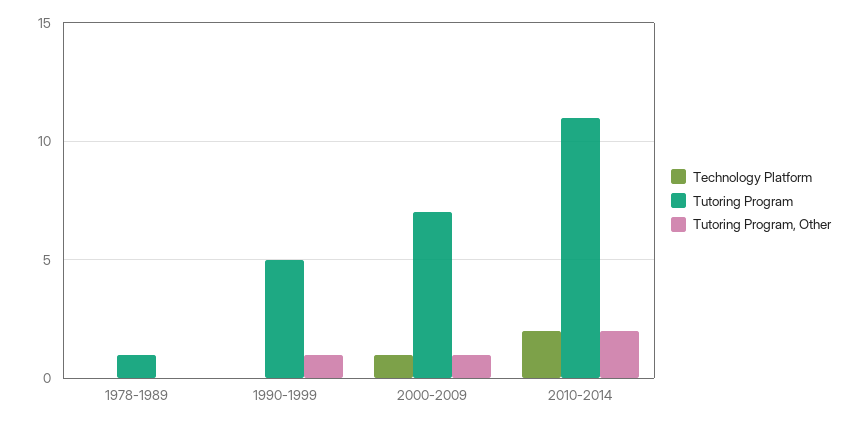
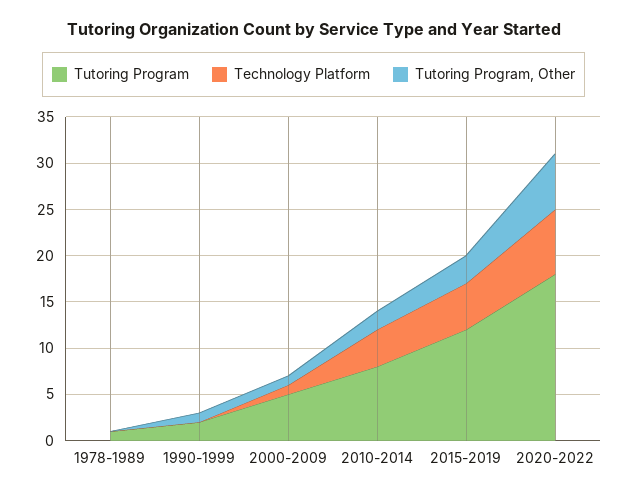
Tutoring Program, 1990-1999: 5 -> 2
Tutoring Program, 2000-2009: 7 -> 5
Technology Platform, 2010-2014: 2 -> 4
Tutoring Program, 2010-2014: 11 -> 8
Tutoring Program, 2015-2019: none -> 12
Technology Platform, 2015-2019: none -> 5
Tutoring Program, Other, 2015-2019: none -> 3
Tutoring Program, 2020-2022: none -> 18
Technology Platform, 2020-2022: none -> 7
Tutoring Program, Other, 2020-2022: none -> 6

